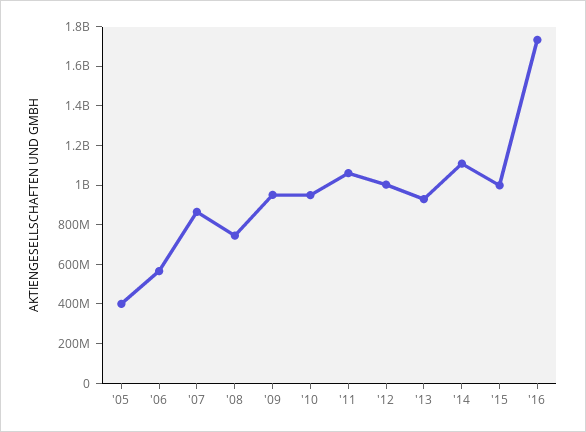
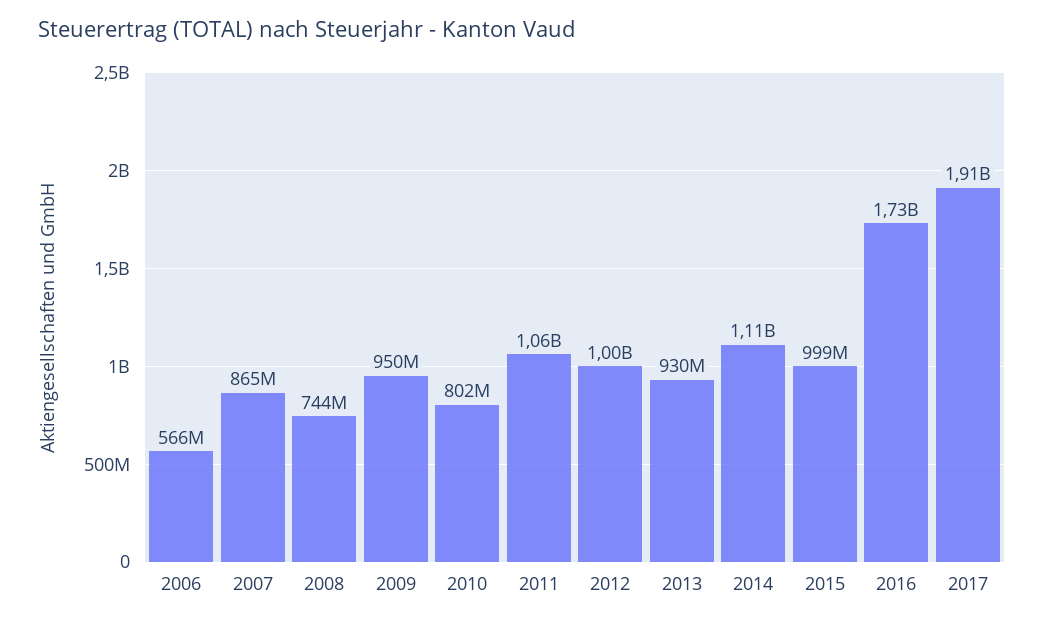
'05: 400000000 -> none
'10: 950000000 -> 802000000
2017: none -> 1910000000

